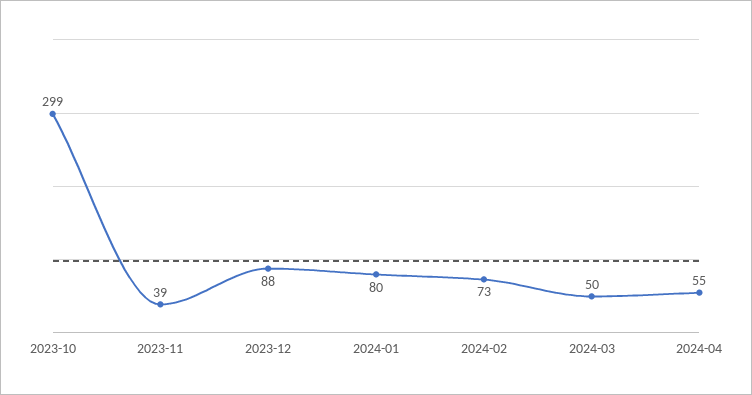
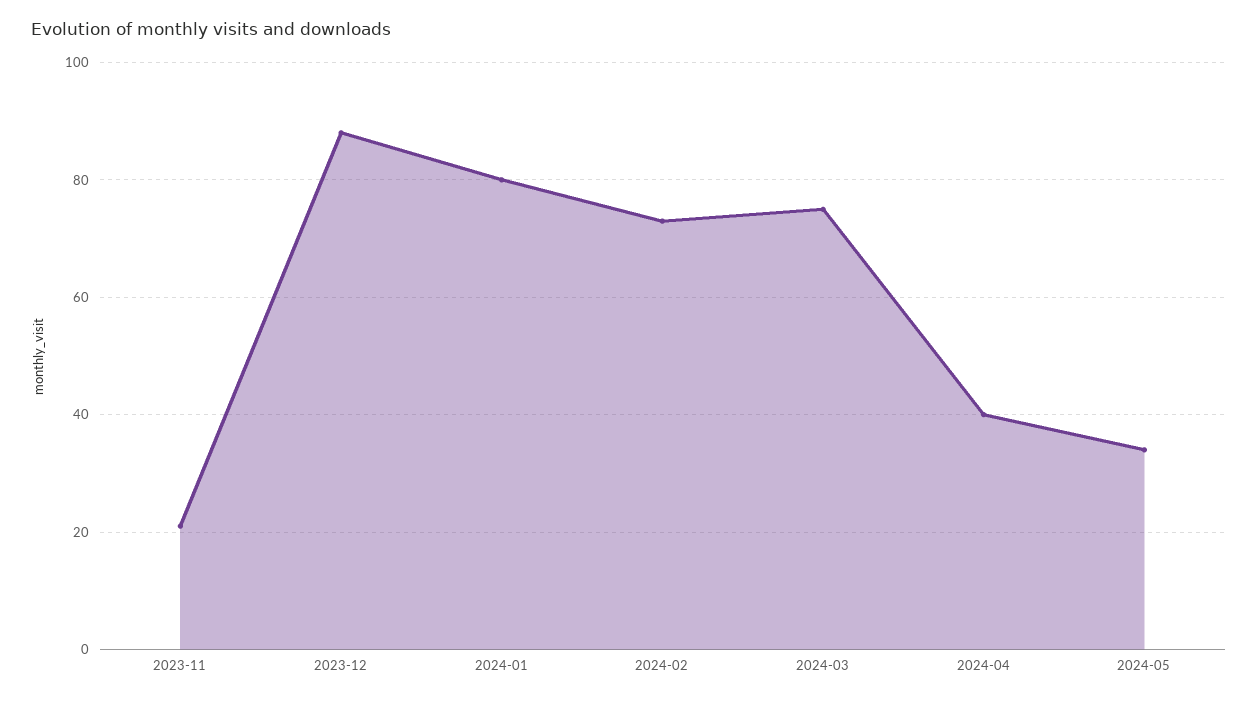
2023-10: 299 -> none
2023-11: 39 -> 20
2024-03: 50 -> 75
2024-04: 55 -> 40
2024-05: none -> 35

